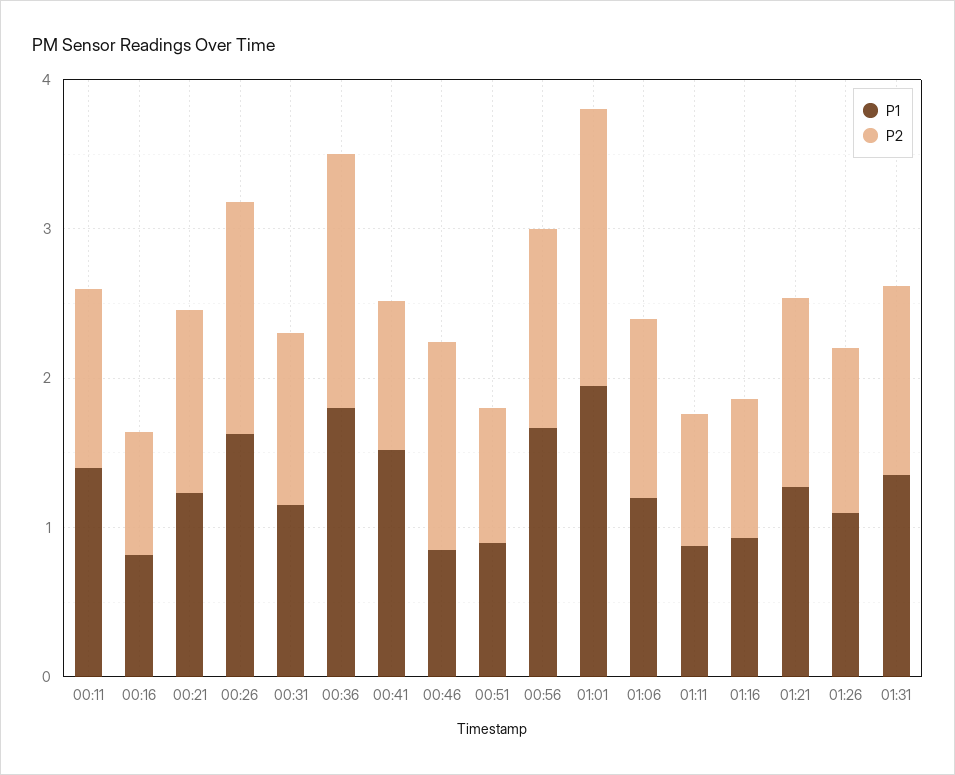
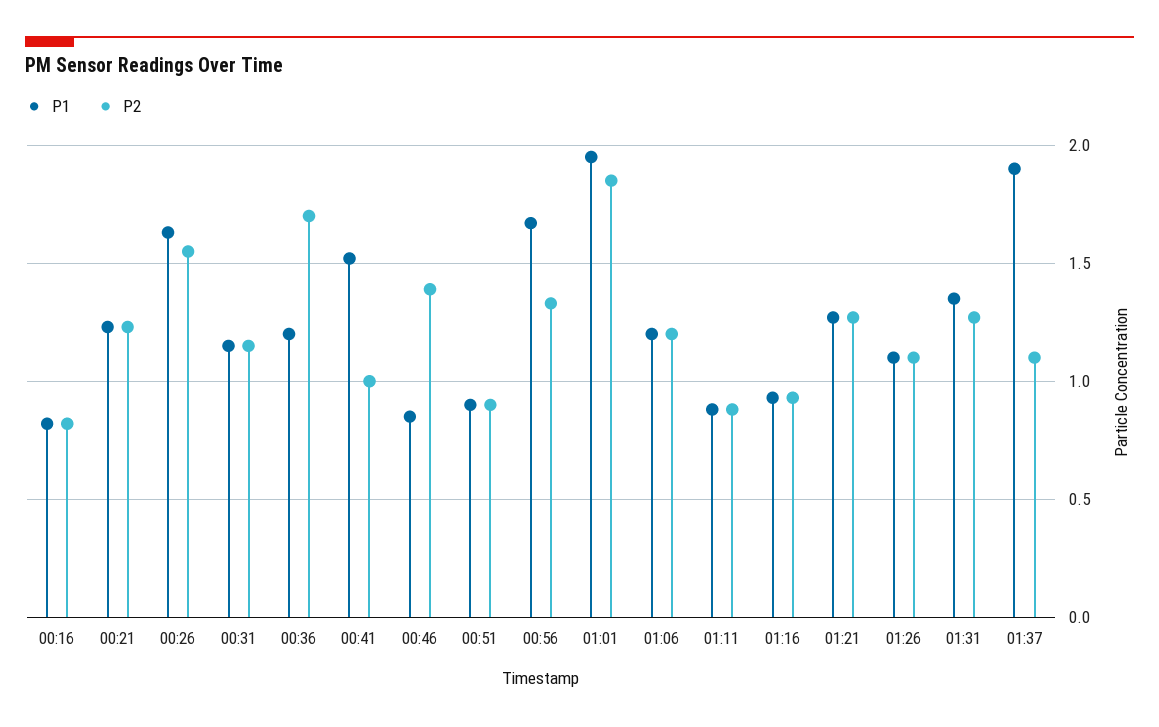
P1, 00:11: 1.4 -> none
P2, 00:11: 1.2 -> none
P1, 00:36: 1.8 -> 1.2
P1, 01:37: none -> 1.9
P2, 01:37: none -> 1.1

